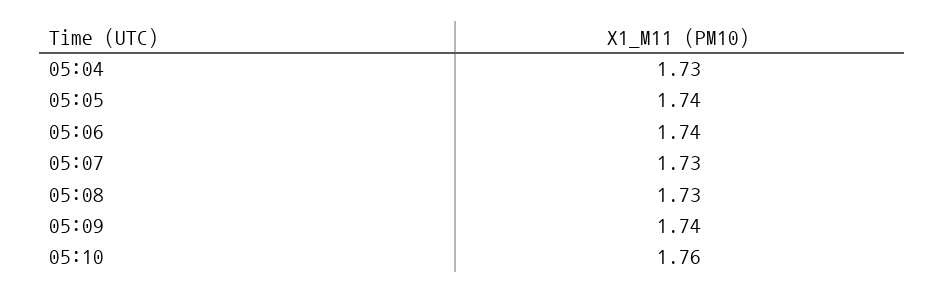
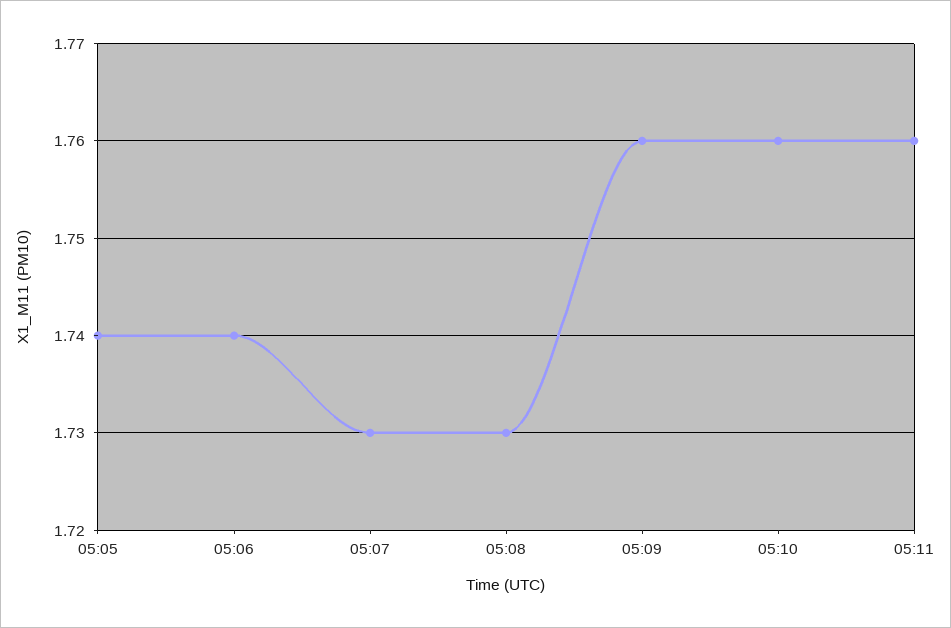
05:04: 1.73 -> none
05:09: 1.74 -> 1.76
05:11: none -> 1.76

